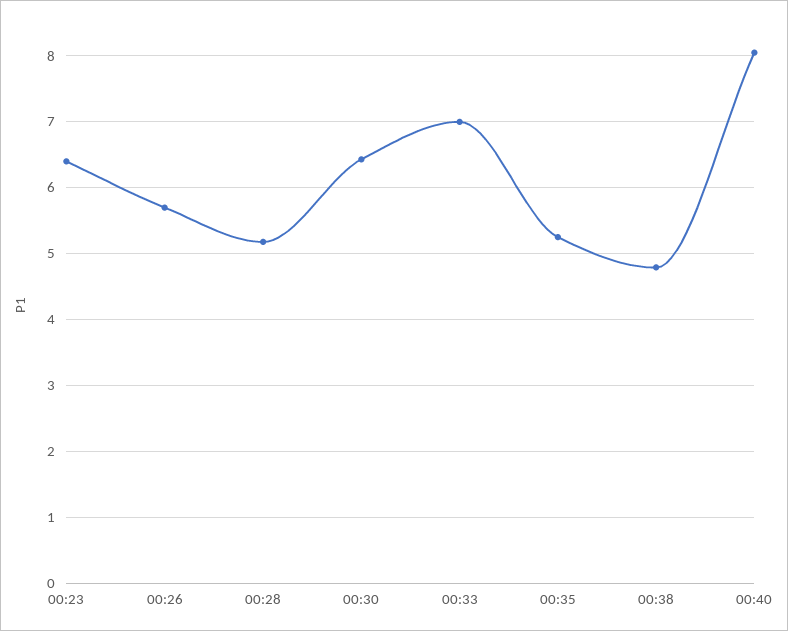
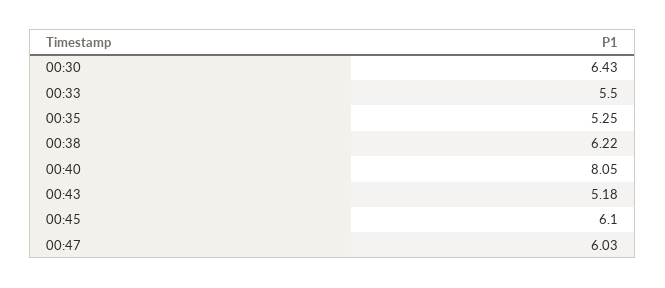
00:23: 6.4 -> none
00:26: 5.7 -> none
00:28: 5.2 -> none
00:33: 7 -> 5.5
00:38: 4.8 -> 6.22
00:43: none -> 5.18
00:45: none -> 6.1
00:47: none -> 6.03

